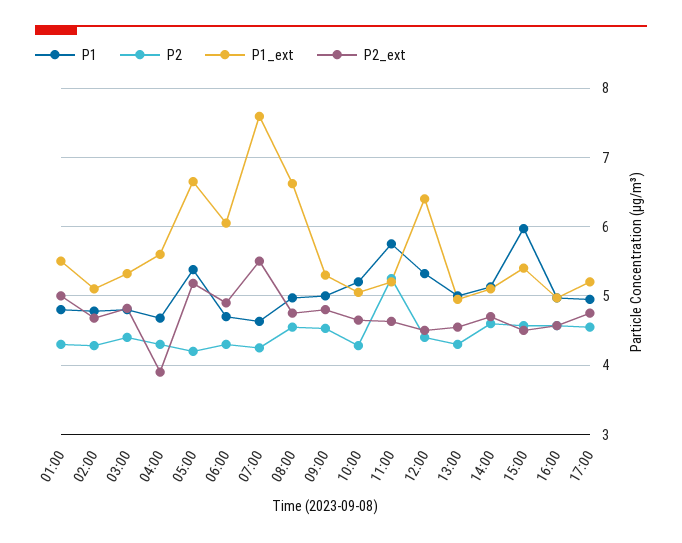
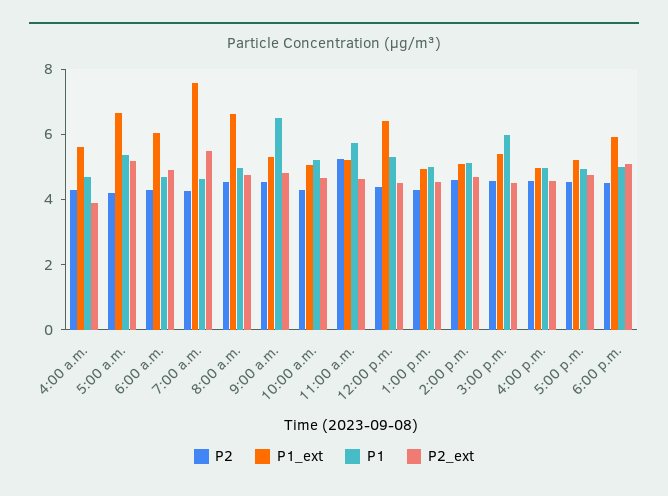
P1, 01:00: 4.8 -> none
P2, 01:00: 4.3 -> none
P1_ext, 01:00: 5.5 -> none
P2_ext, 01:00: 5 -> none
P1, 02:00: 4.8 -> none
P2, 02:00: 4.3 -> none
P1_ext, 02:00: 5.1 -> none
P2_ext, 02:00: 4.7 -> none
P1, 03:00: 4.8 -> none
P2, 03:00: 4.4 -> none
P1_ext, 03:00: 5.3 -> none
P2_ext, 03:00: 4.8 -> none
P1, 09:00: 5 -> 6.5
P2, 6:00 p.m.: none -> 4.5
P1_ext, 6:00 p.m.: none -> 6
P1, 6:00 p.m.: none -> 5
P2_ext, 6:00 p.m.: none -> 5

